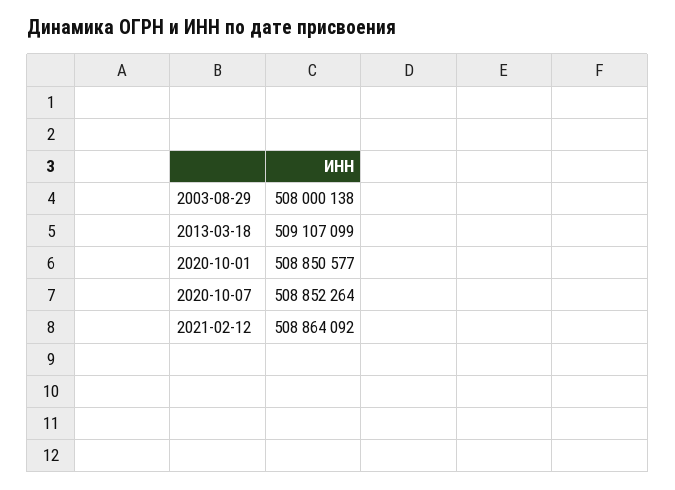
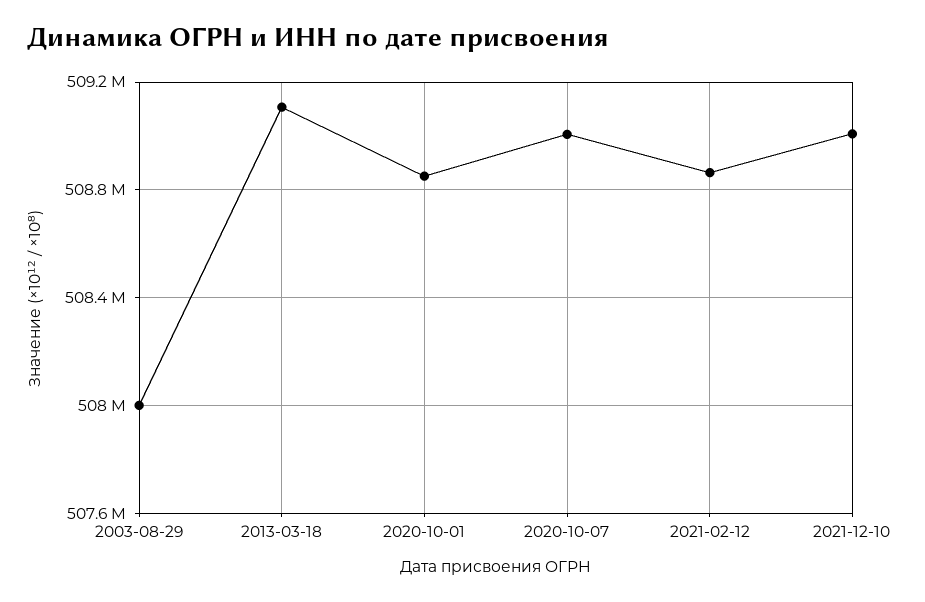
2020-10-07: 508852264 -> 509000000
2021-12-10: none -> 509000000

